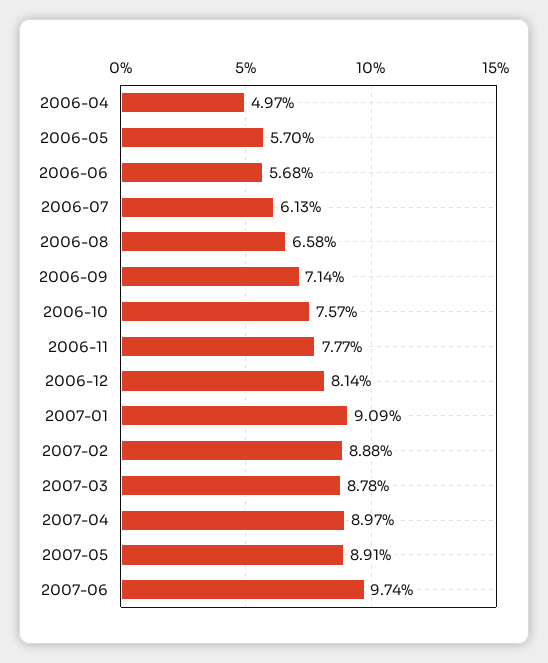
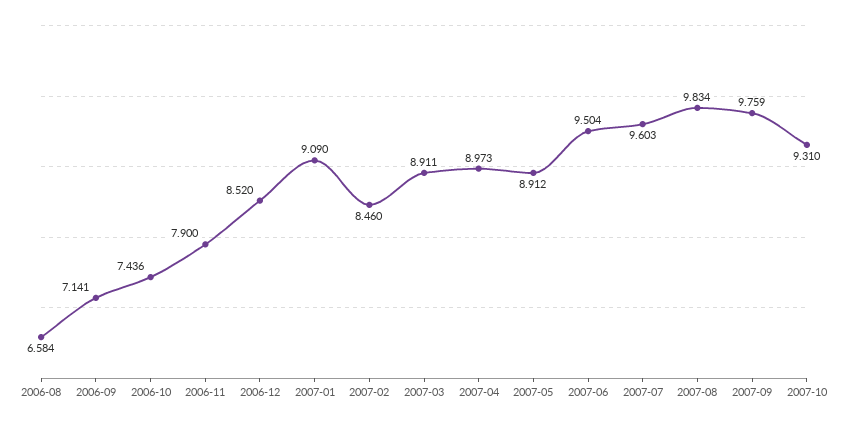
2006-04: 4.97 -> none
2006-05: 5.7 -> none
2006-06: 5.68 -> none
2006-07: 6.13 -> none
2006-10: 7.57 -> 7.436
2006-11: 7.77 -> 7.9
2006-12: 8.14 -> 8.52
2007-02: 8.88 -> 8.46
2007-03: 8.78 -> 8.911
2007-06: 9.74 -> 9.504
2007-07: none -> 9.603
2007-08: none -> 9.834
2007-09: none -> 9.759
2007-10: none -> 9.31

